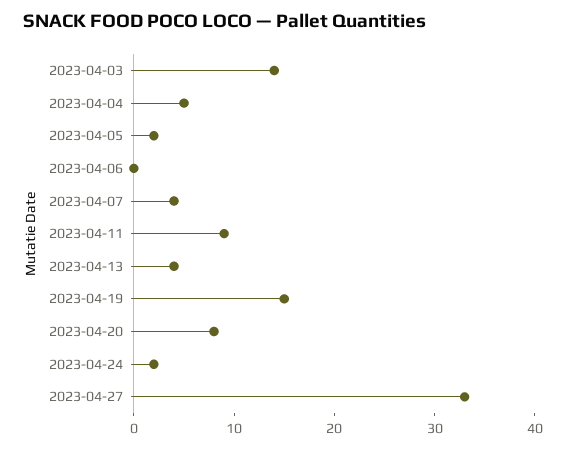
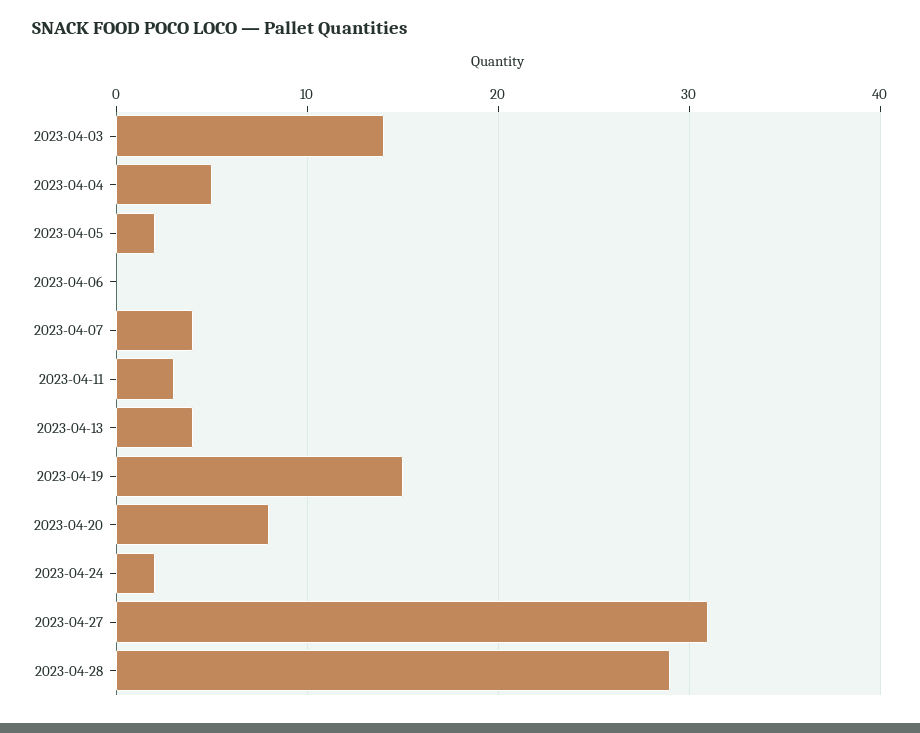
2023-04-11: 9 -> 3
2023-04-27: 33 -> 31
2023-04-28: none -> 29

